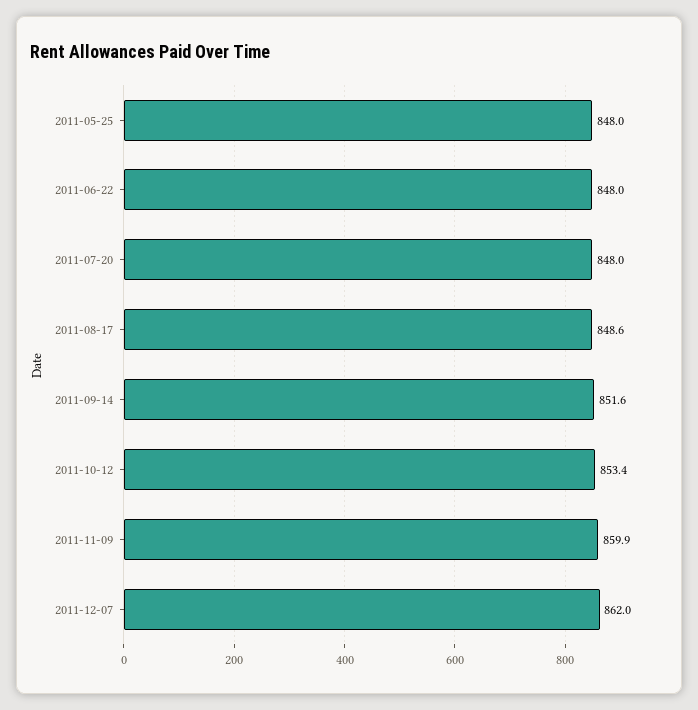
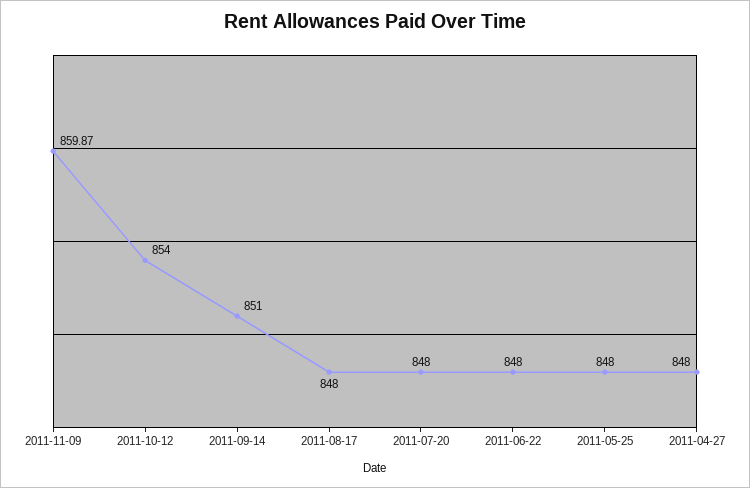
2011-08-17: 848.6 -> 848
2011-09-14: 851.6 -> 851
2011-10-12: 853.4 -> 854
2011-12-07: 862 -> none
2011-04-27: none -> 848

